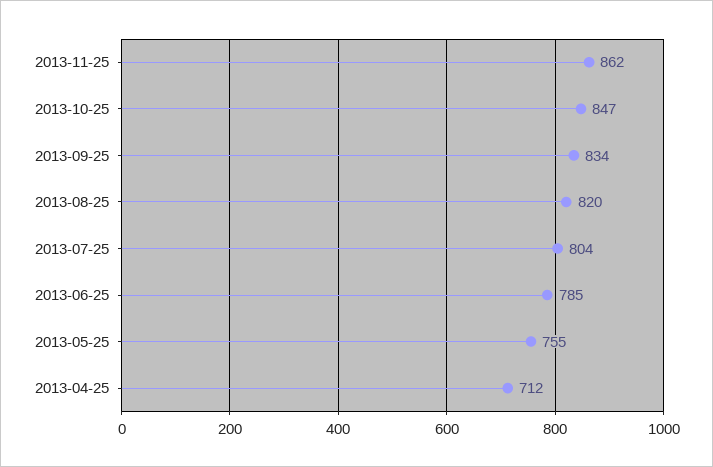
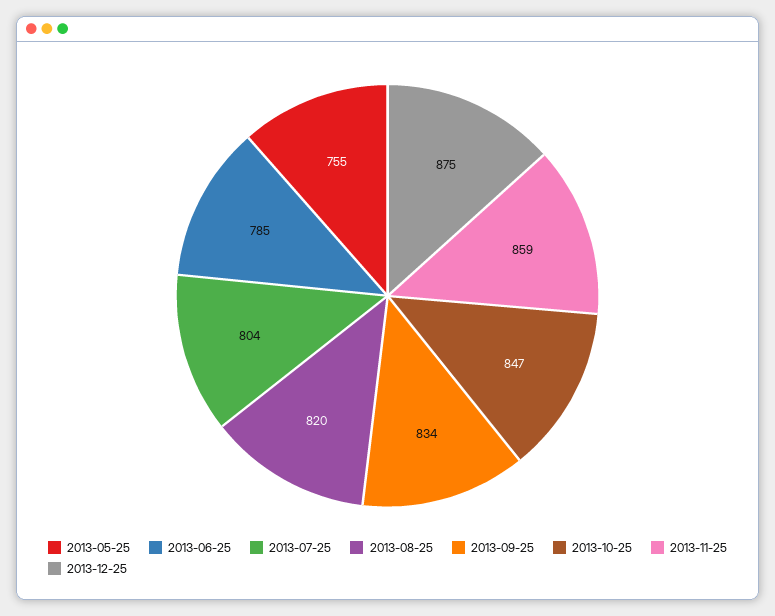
2013-11-25: 862 -> 859
2013-04-25: 712 -> none
2013-12-25: none -> 875

